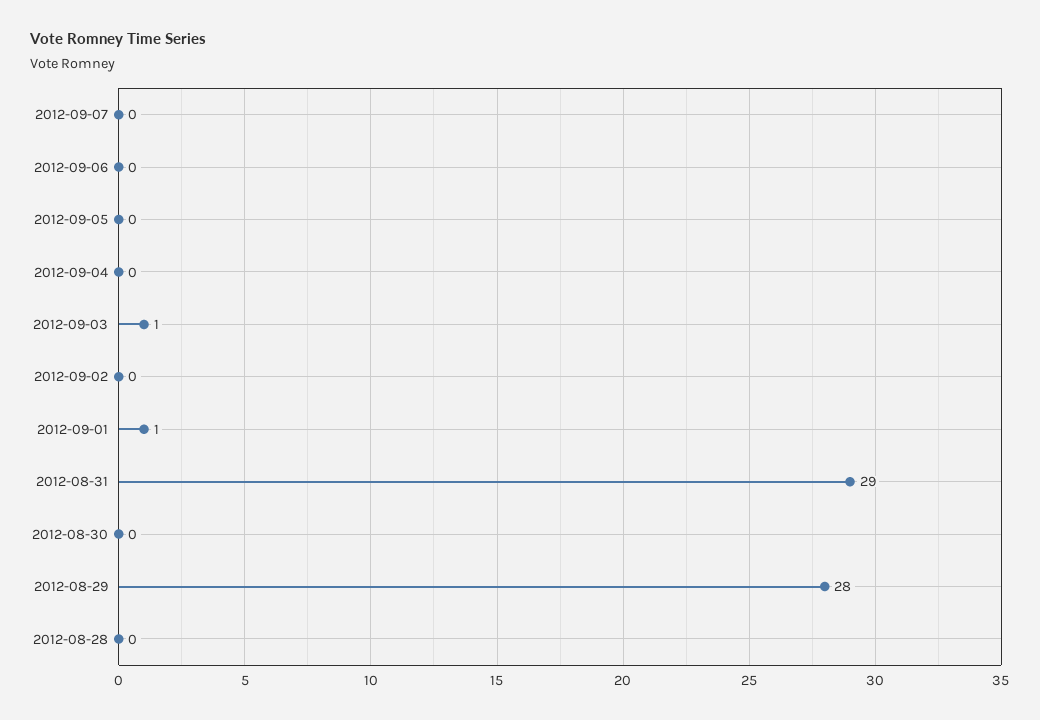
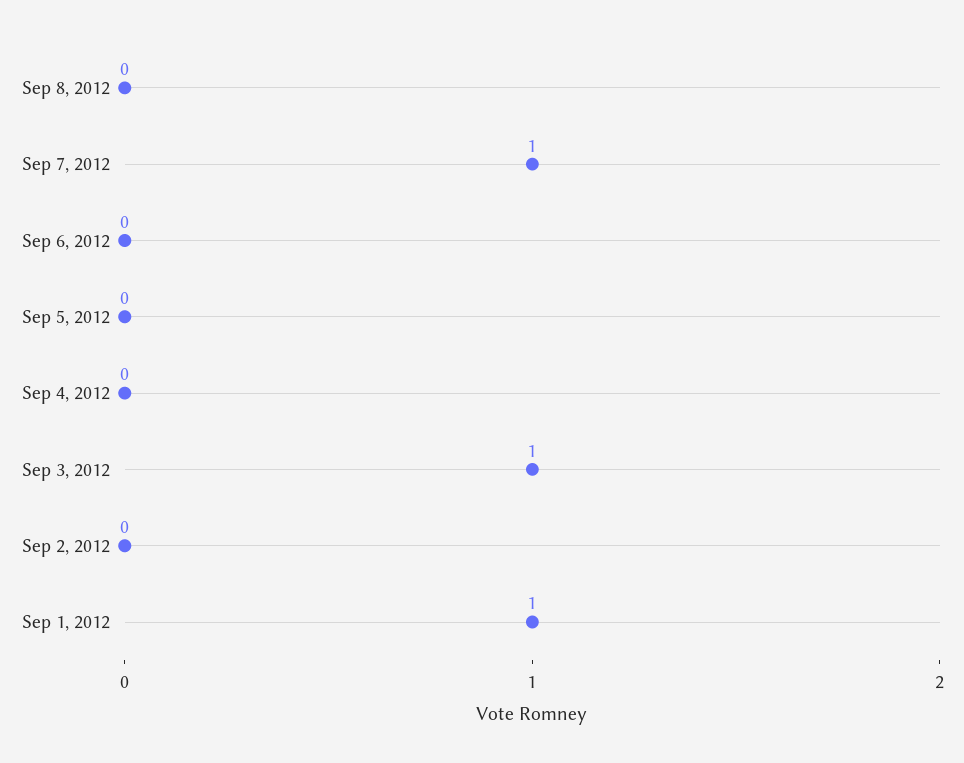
2012-09-07: 0 -> 1
2012-08-31: 29 -> none
2012-08-30: 0 -> none
2012-08-29: 28 -> none
2012-08-28: 0 -> none
Sep 8, 2012: none -> 0

